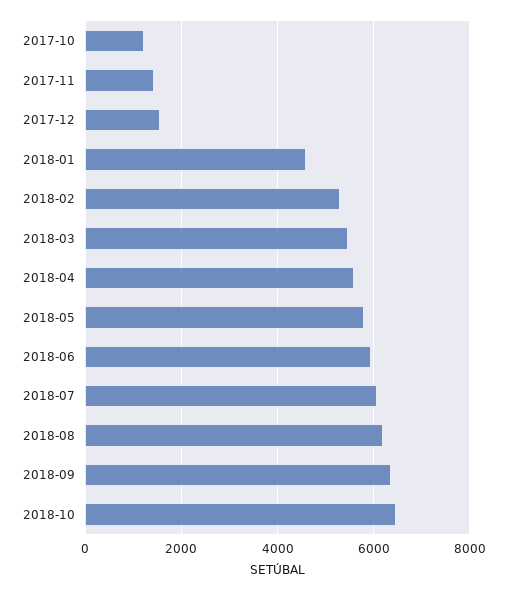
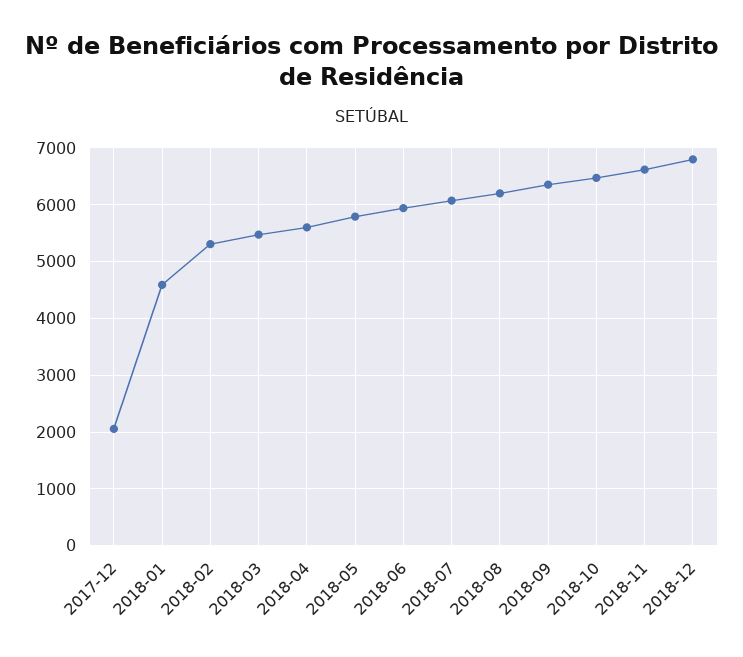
2017-10: 1200 -> none
2017-11: 1400 -> none
2017-12: 1600 -> 2000
2018-11: none -> 6600
2018-12: none -> 6800

